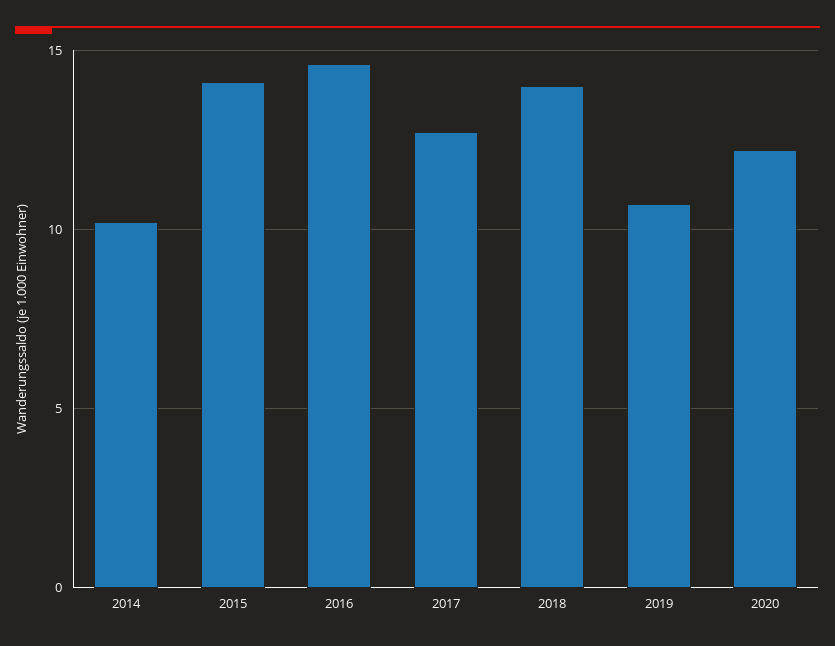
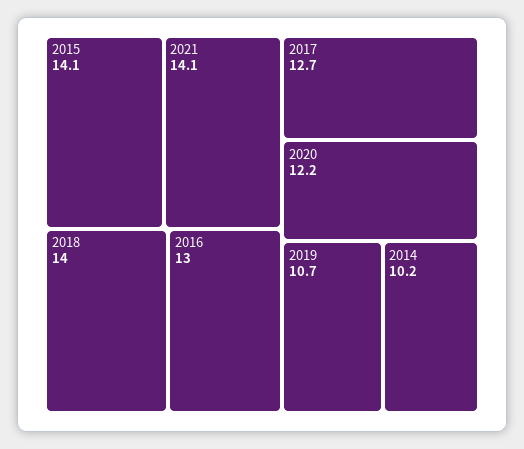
2016: 14.5 -> 13
2021: none -> 14.1

